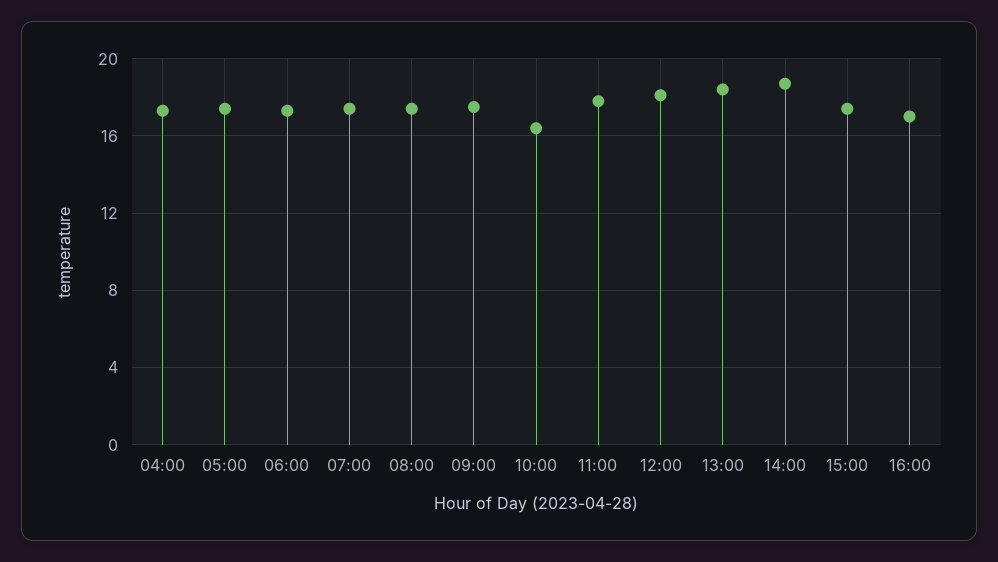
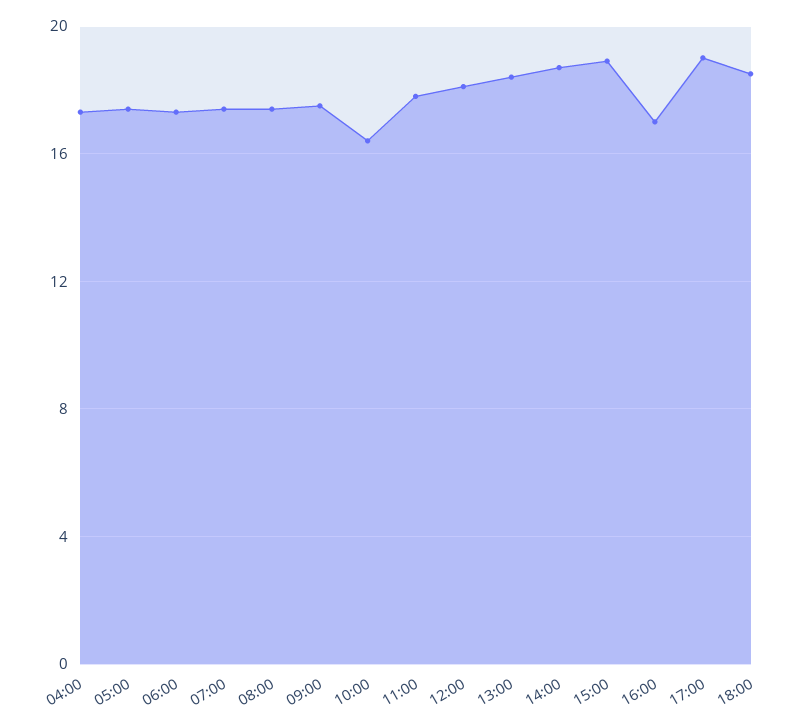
15:00: 17.5 -> 19
17:00: none -> 19
18:00: none -> 18.5

